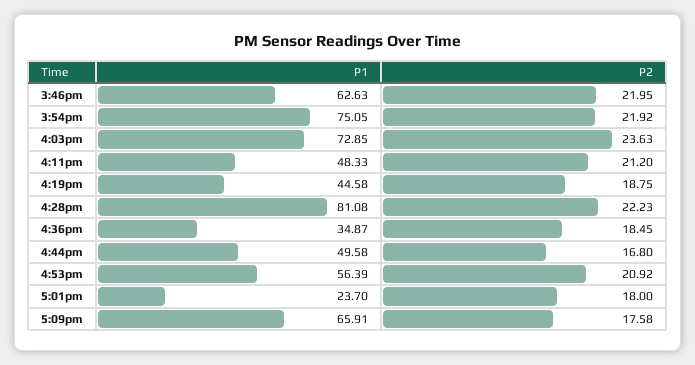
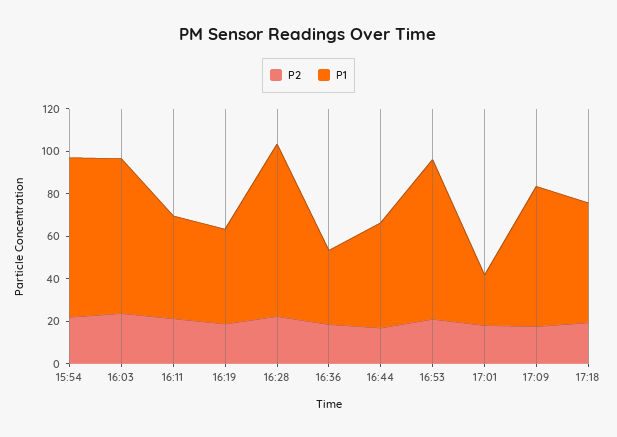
P1, 3:46pm: 62.63 -> none
P2, 3:46pm: 21.95 -> none
P1, 4:53pm: 56.39 -> 75
P2, 17:18: none -> 20
P1, 17:18: none -> 55

